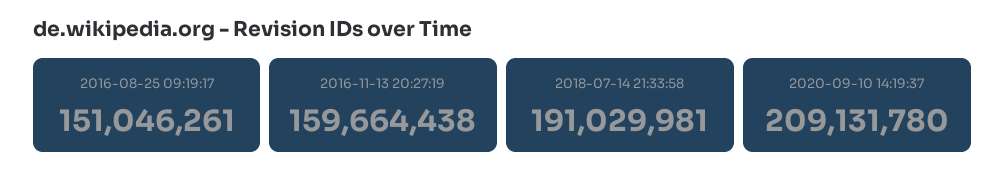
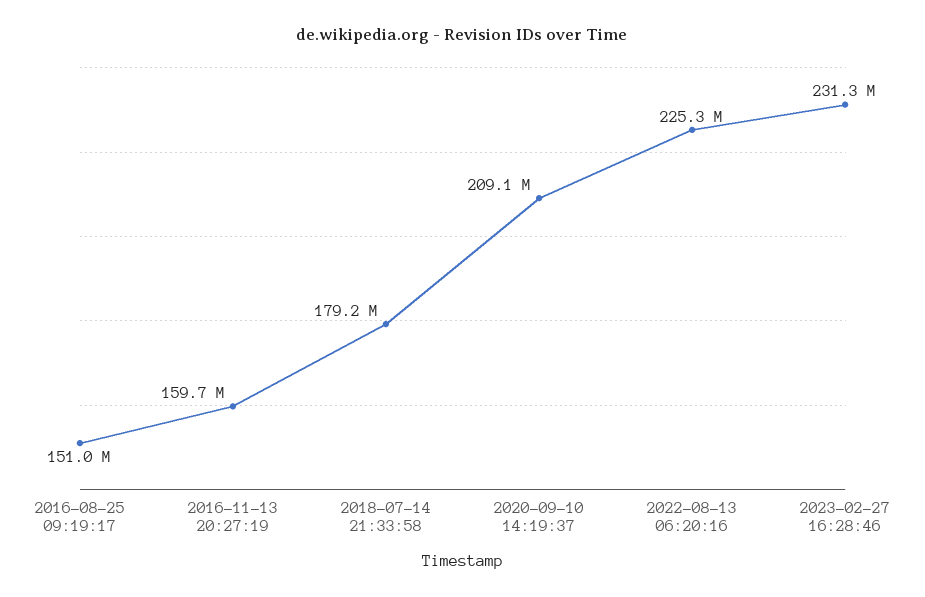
2018-07-14 21:33:58: 191029981 -> 179200000
2022-08-13 06:20:16: none -> 225300000
2023-02-27 16:28:46: none -> 231300000

